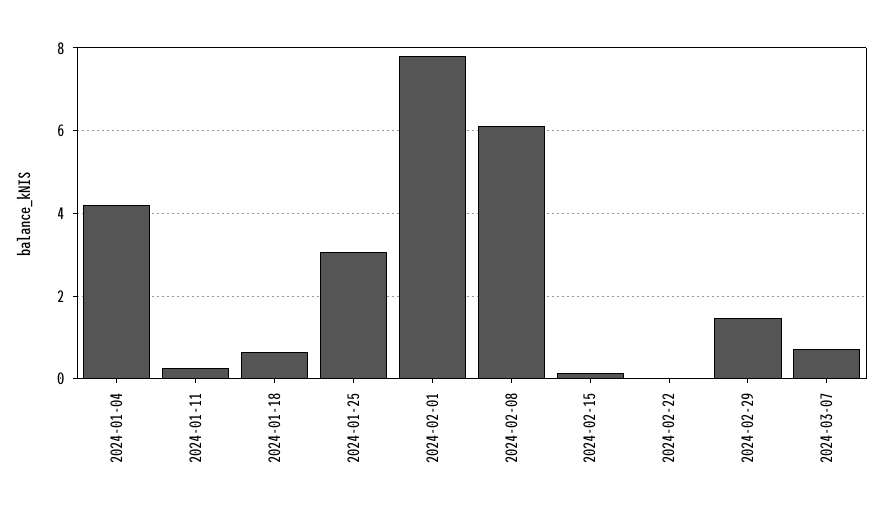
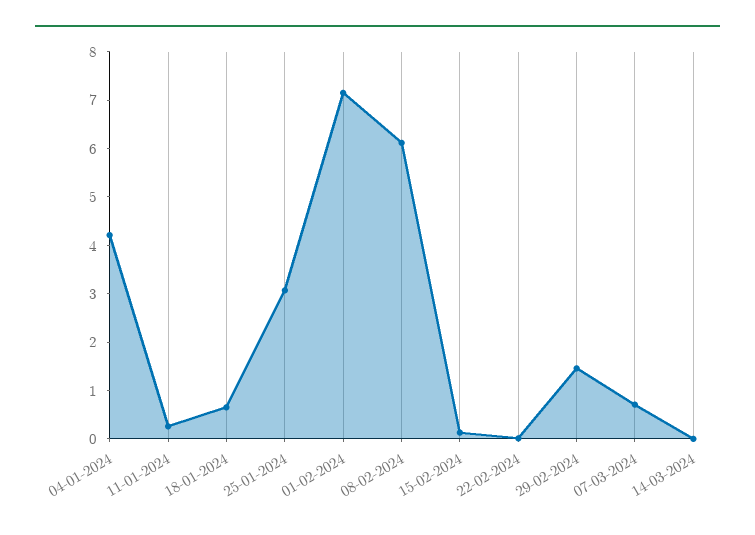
2024-02-01: 7.8 -> 7.2
14-03-2024: none -> 0

